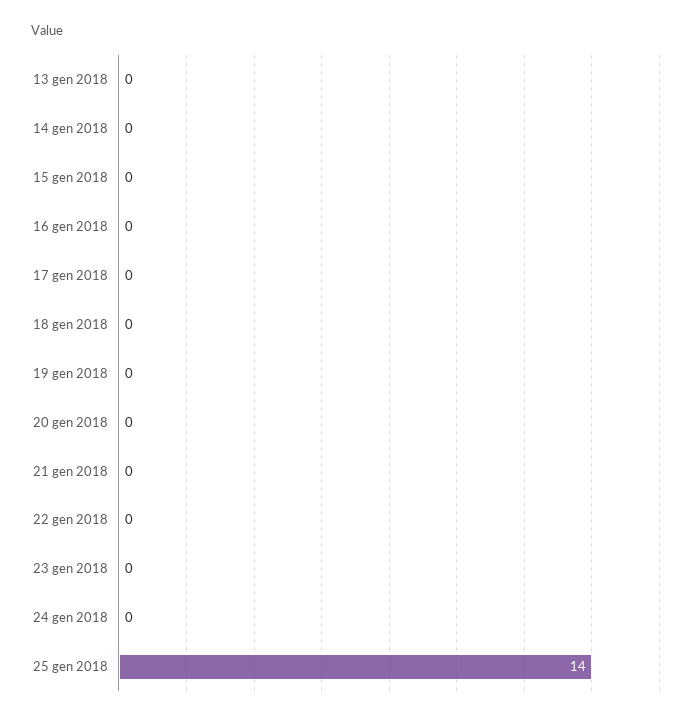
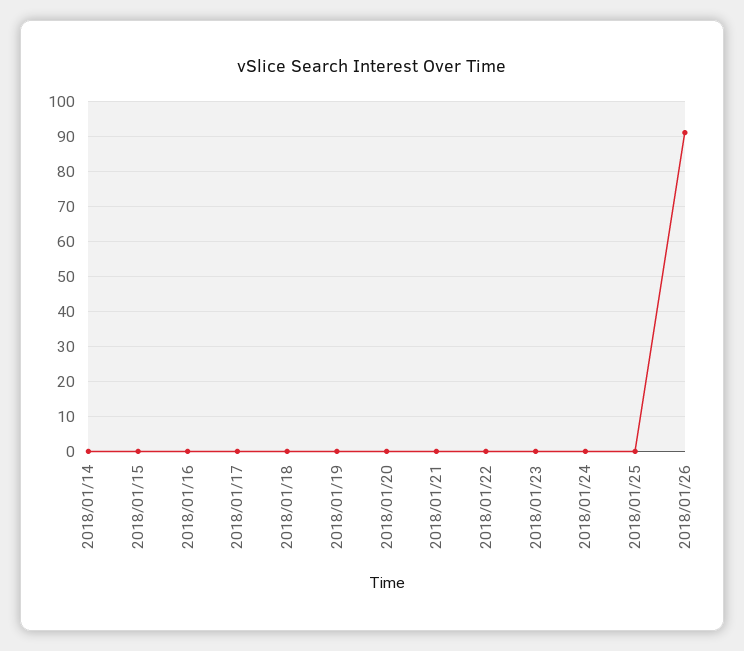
13 gen 2018: 0 -> none
25 gen 2018: 14 -> 0
2018/01/26: none -> 90

